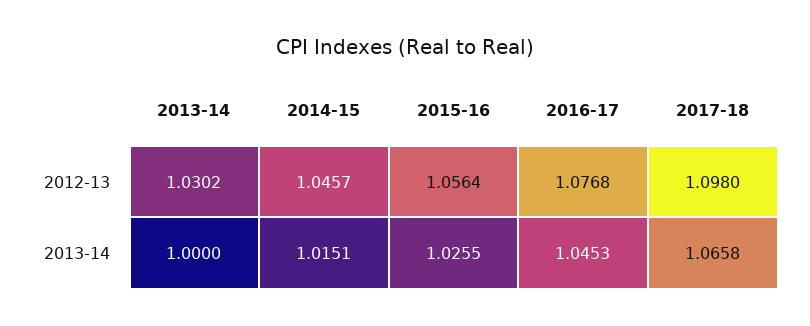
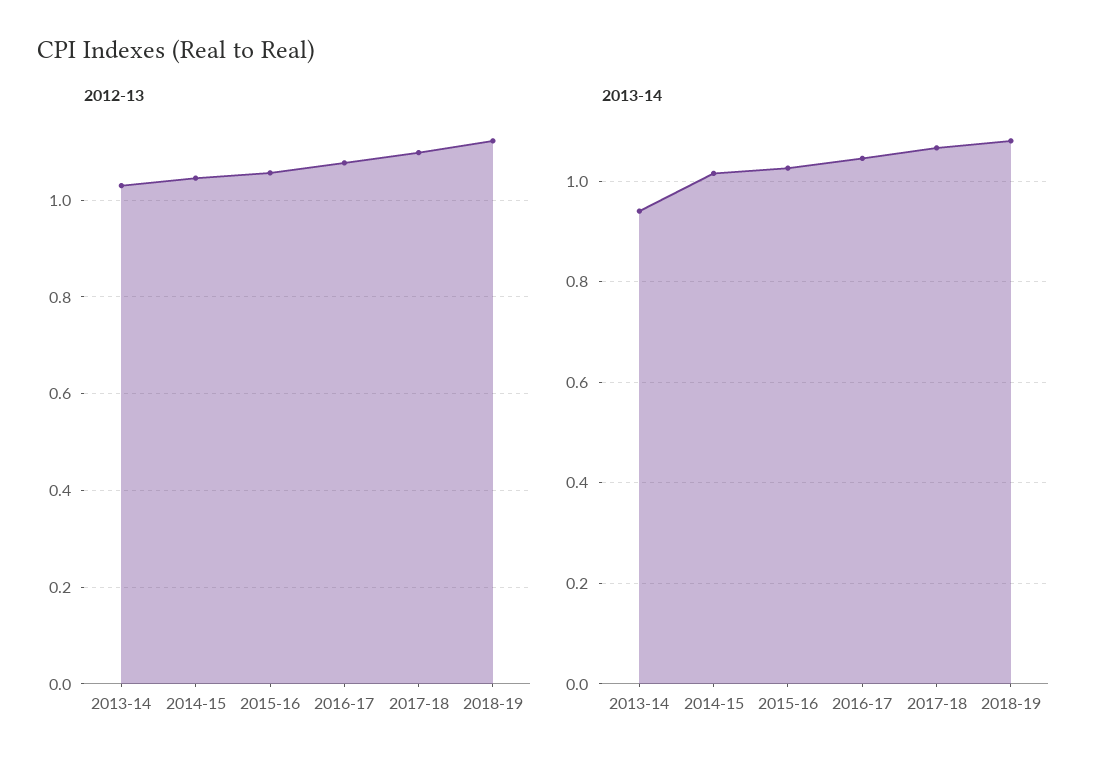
2013-14, 2013-14: 1 -> 0.94
2012-13, 2018-19: none -> 1.12
2013-14, 2018-19: none -> 1.08

